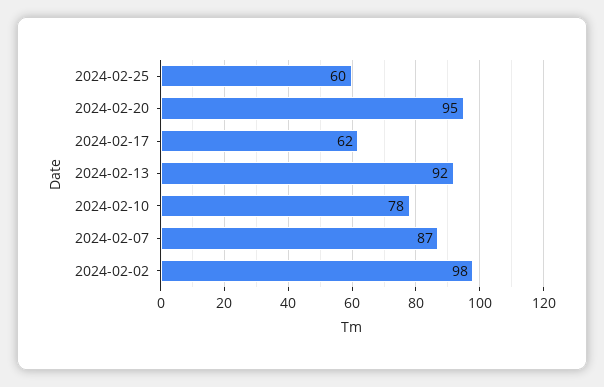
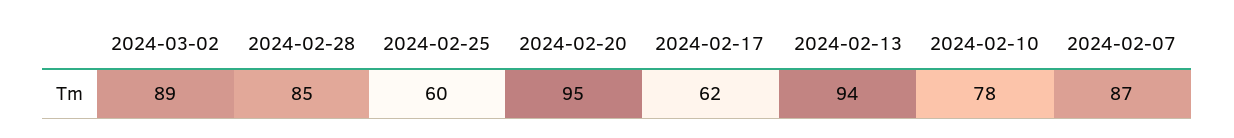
2024-02-13: 92 -> 94
2024-02-02: 98 -> none
2024-03-02: none -> 89
2024-02-28: none -> 85

